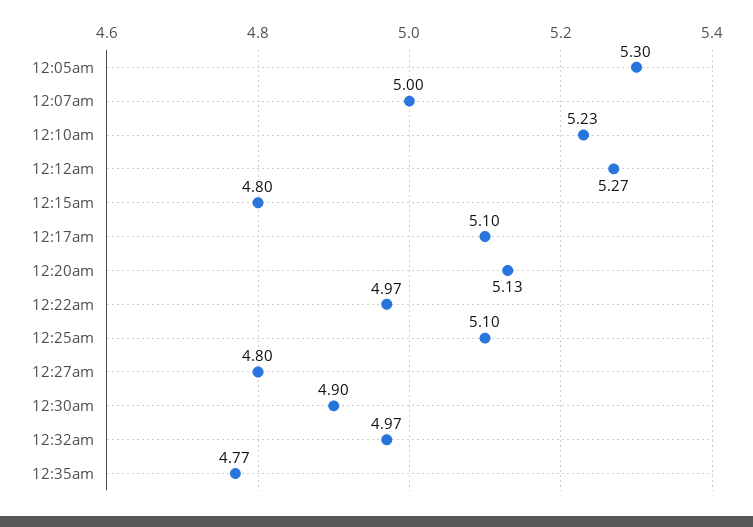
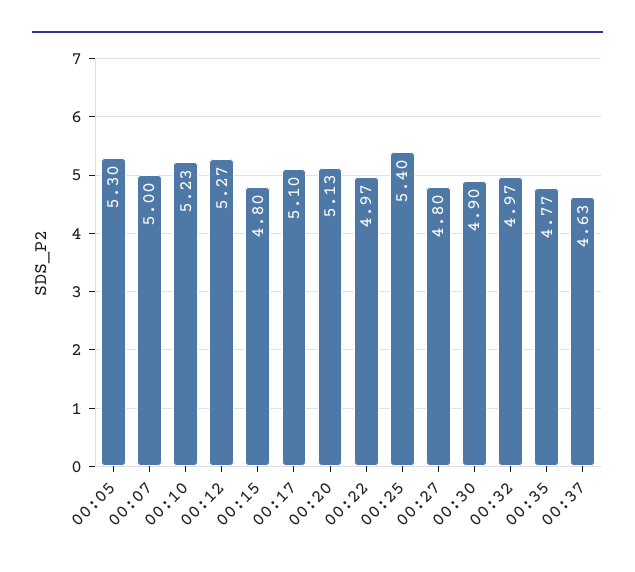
12:25am: 5.1 -> 5.4
00:37: none -> 4.63

